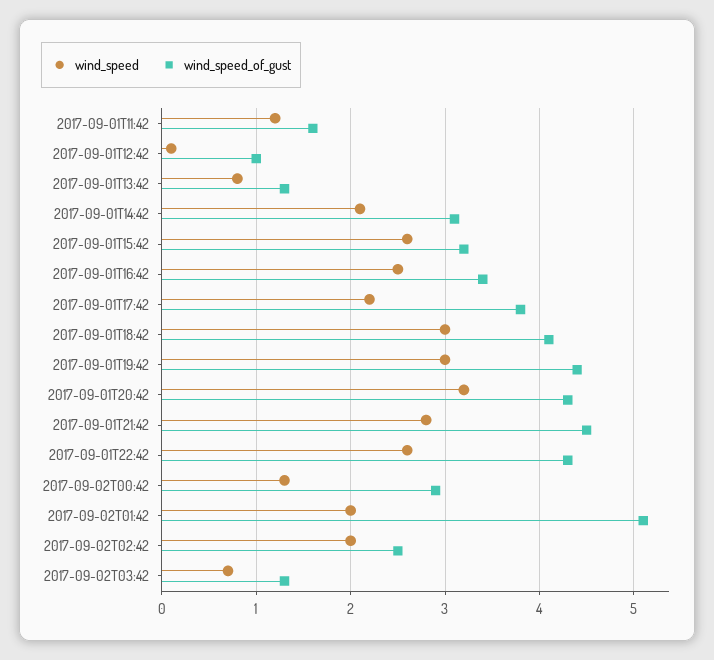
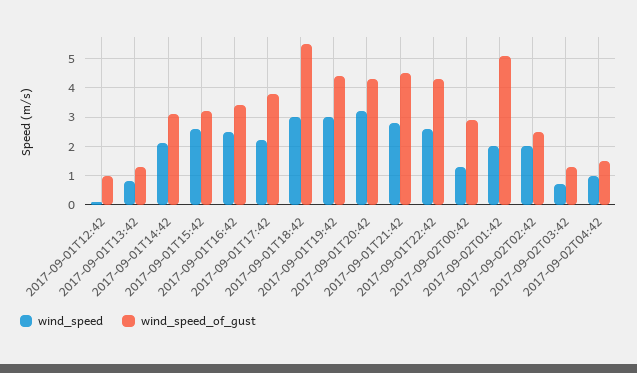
wind_speed, 2017-09-01T11:42: 1.2 -> none
wind_speed_of_gust, 2017-09-01T11:42: 1.6 -> none
wind_speed_of_gust, 2017-09-01T18:42: 4.1 -> 5.5
wind_speed, 2017-09-02T04:42: none -> 1
wind_speed_of_gust, 2017-09-02T04:42: none -> 1.5

